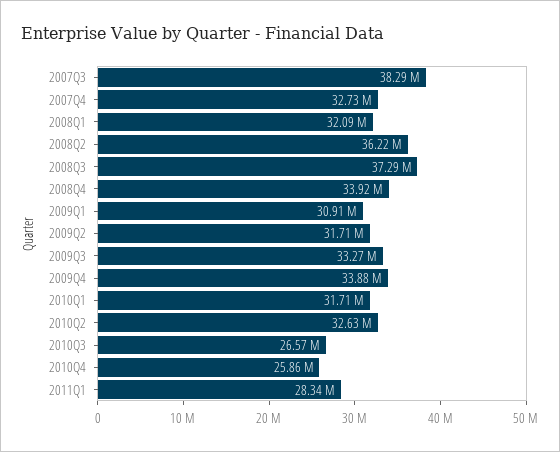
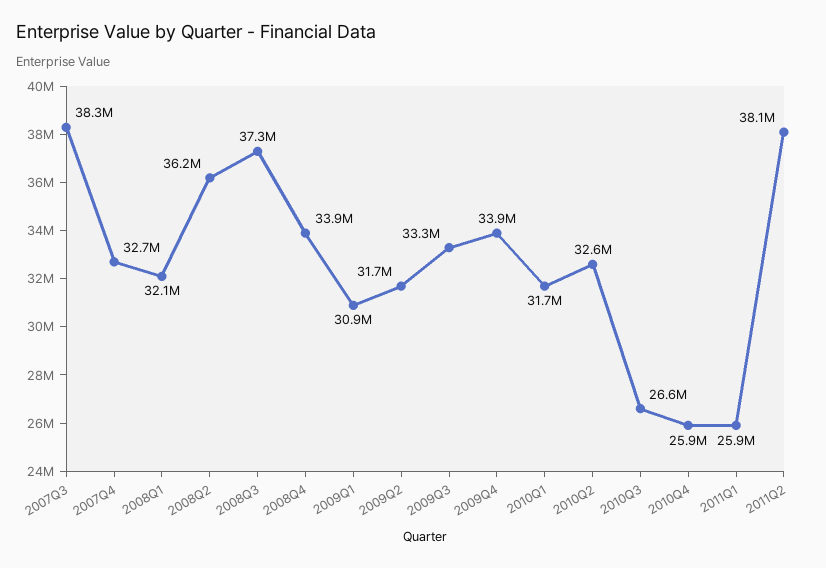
2011Q1: 28340000 -> 25900000
2011Q2: none -> 38100000

